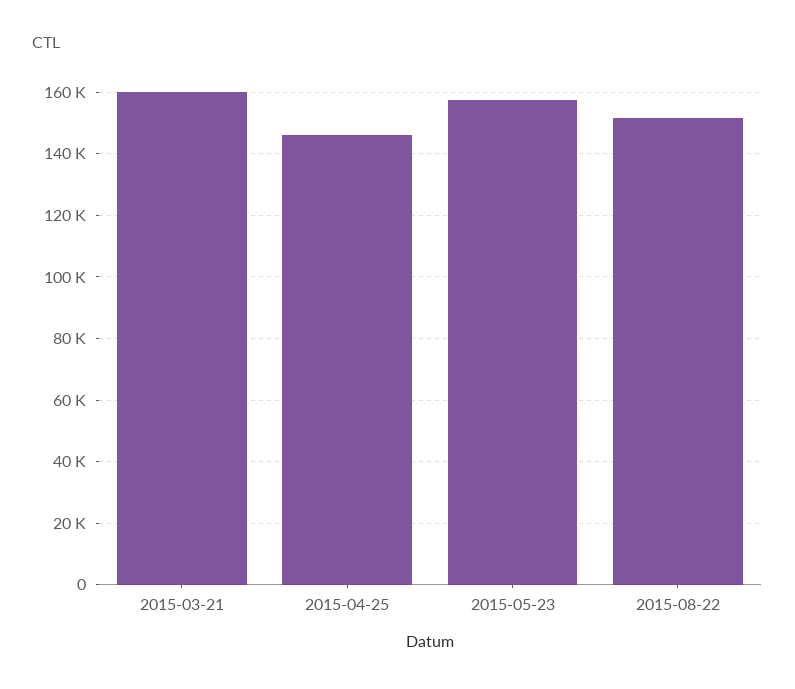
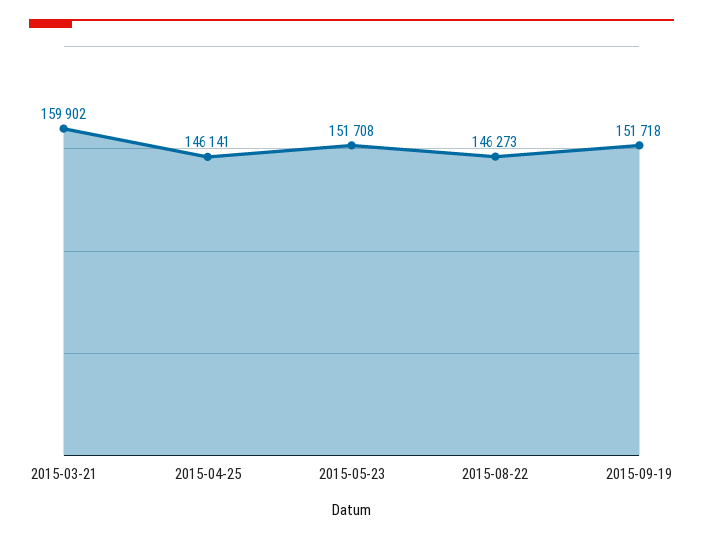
2015-05-23: 158000 -> 151708
2015-08-22: 152000 -> 146273
2015-09-19: none -> 151718

